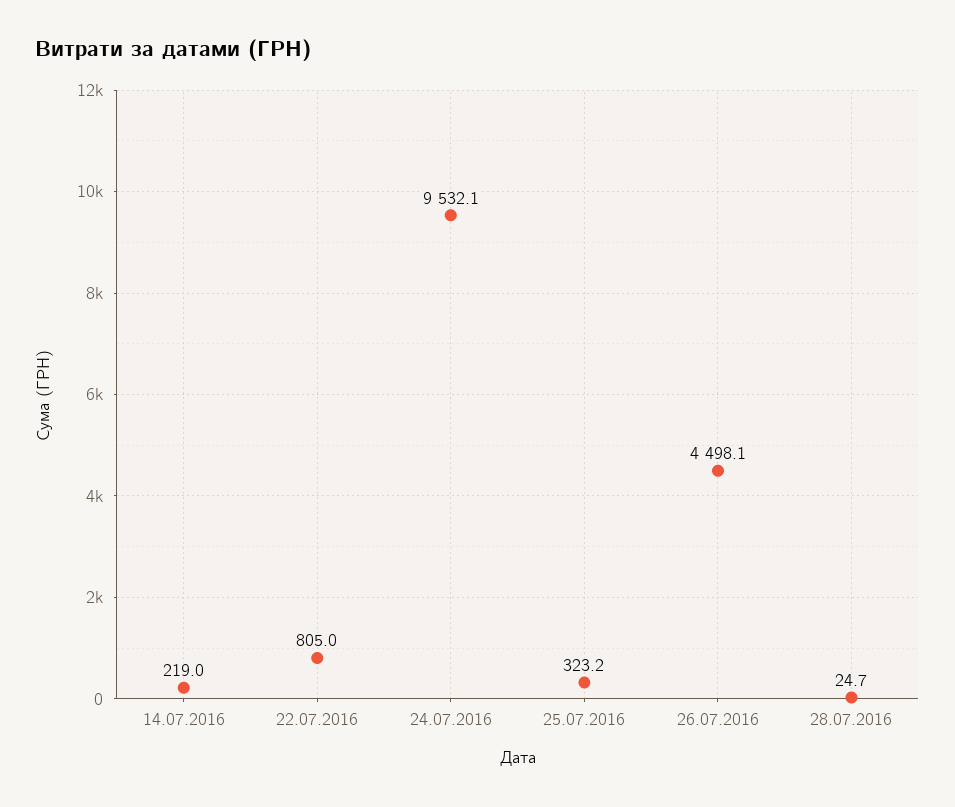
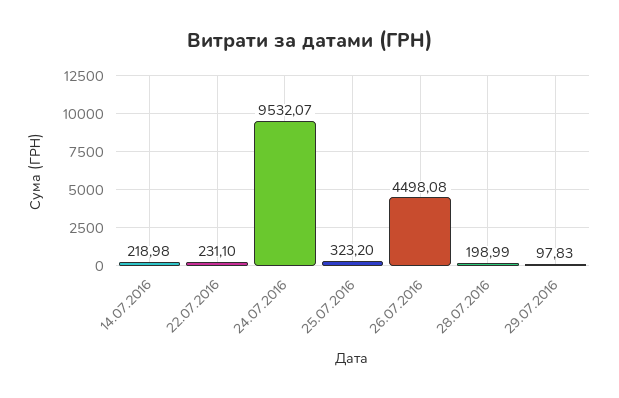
22.07.2016: 805 -> 231.1
28.07.2016: 24.7 -> 198.99
29.07.2016: none -> 97.83

